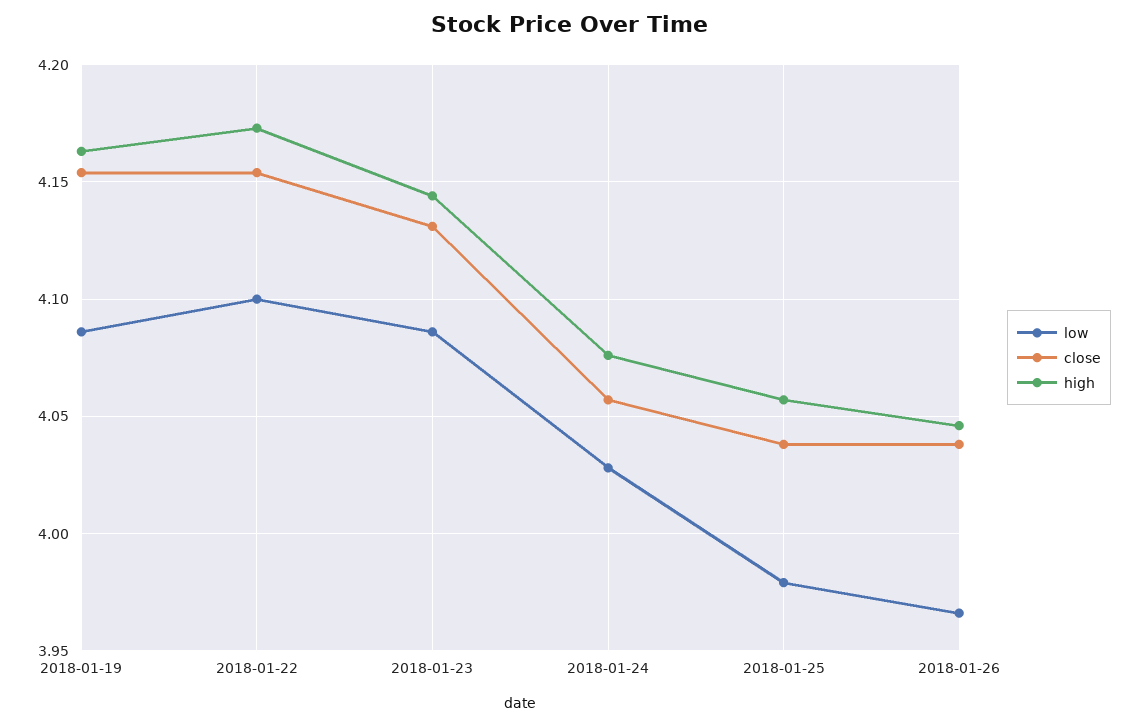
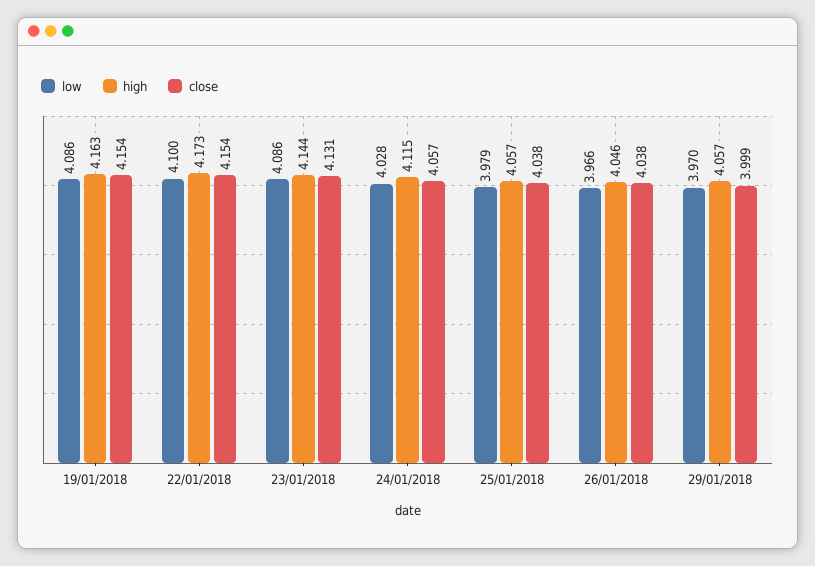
high, 2018-01-24: 4.075 -> 4.115
low, 29/01/2018: none -> 3.97
high, 29/01/2018: none -> 4.057
close, 29/01/2018: none -> 3.999

